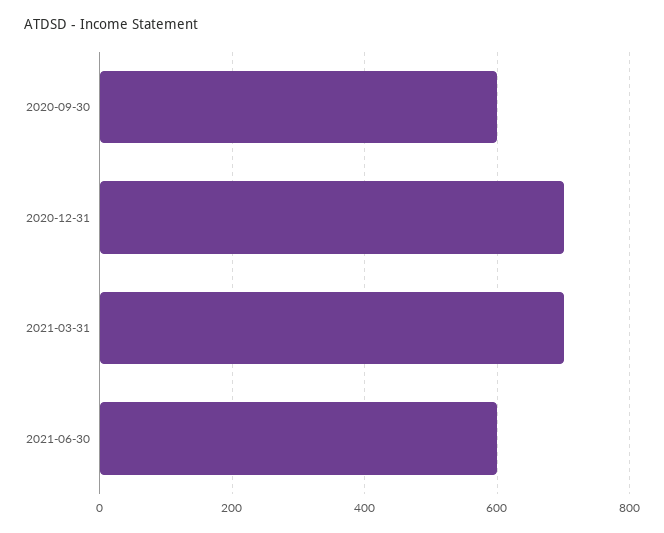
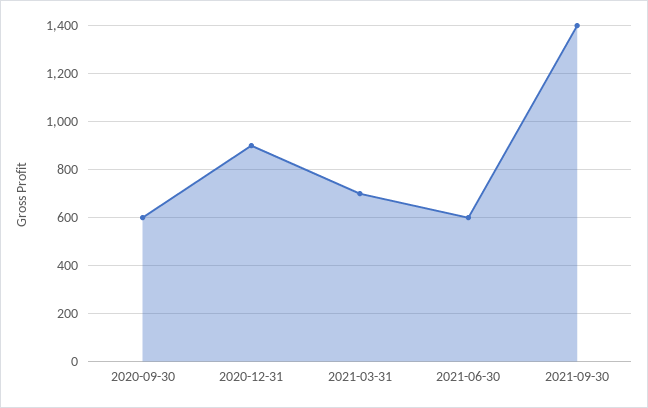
2020-12-31: 700 -> 900
2021-09-30: none -> 1400

